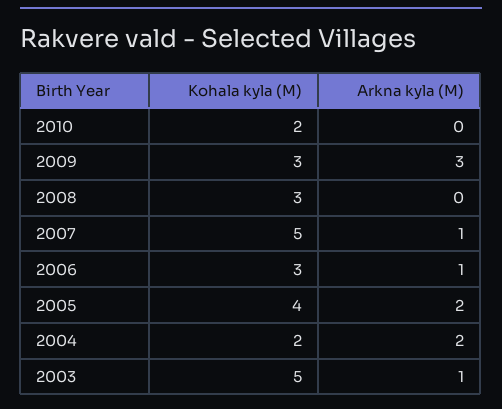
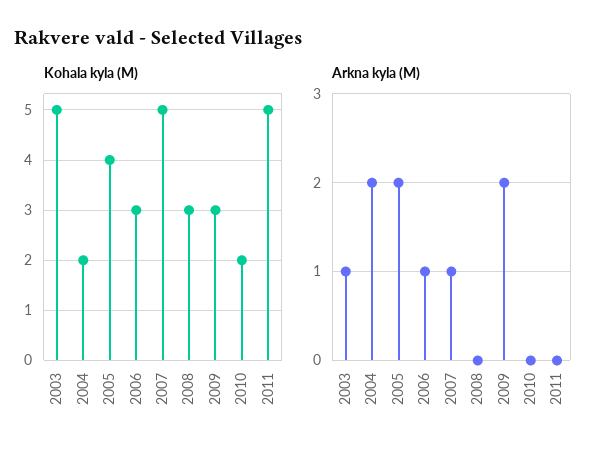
Arkna kyla (M), 2009: 3 -> 2
Kohala kyla (M), 2011: none -> 5
Arkna kyla (M), 2011: none -> 0

